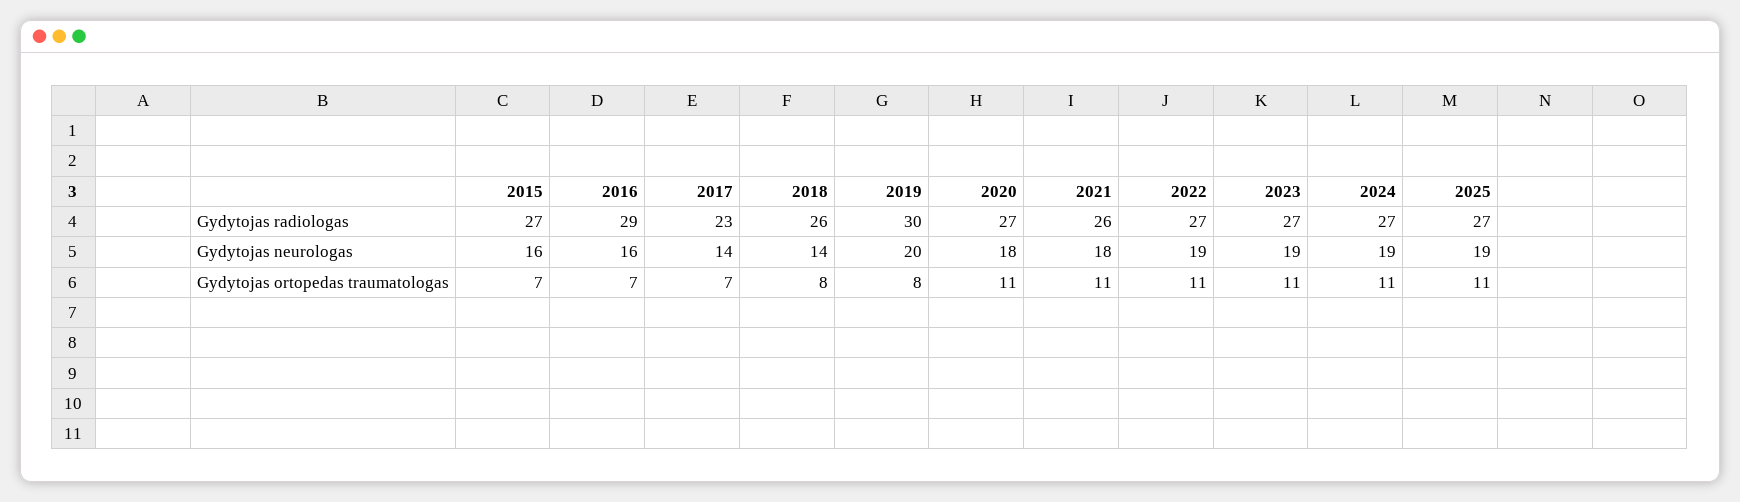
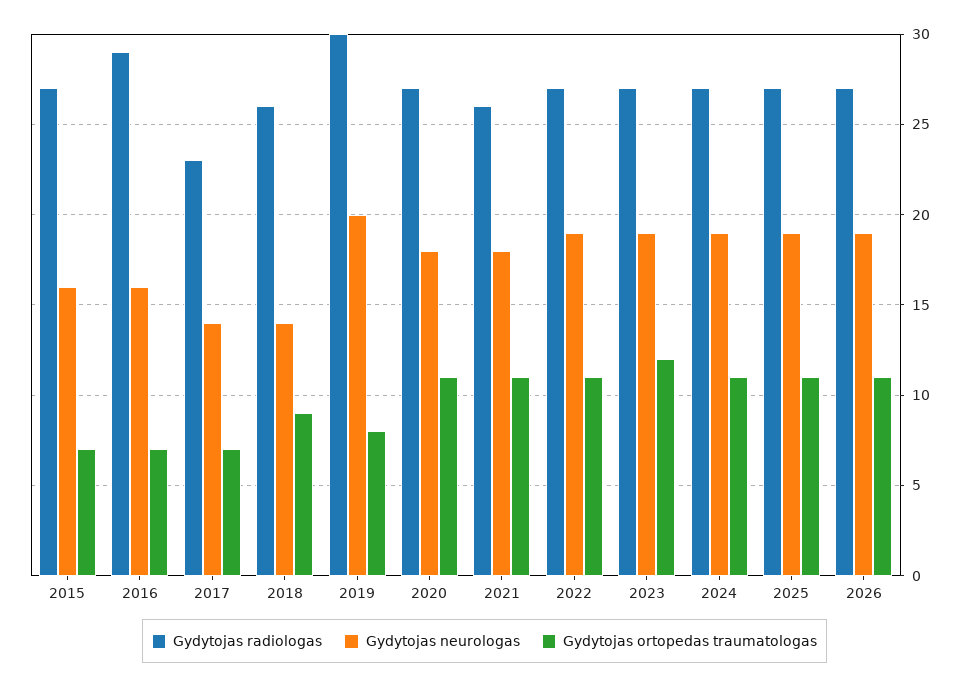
Gydytojas ortopedas traumatologas, 2018: 8 -> 9
Gydytojas ortopedas traumatologas, 2023: 11 -> 12
Gydytojas radiologas, 2026: none -> 27
Gydytojas neurologas, 2026: none -> 19
Gydytojas ortopedas traumatologas, 2026: none -> 11

